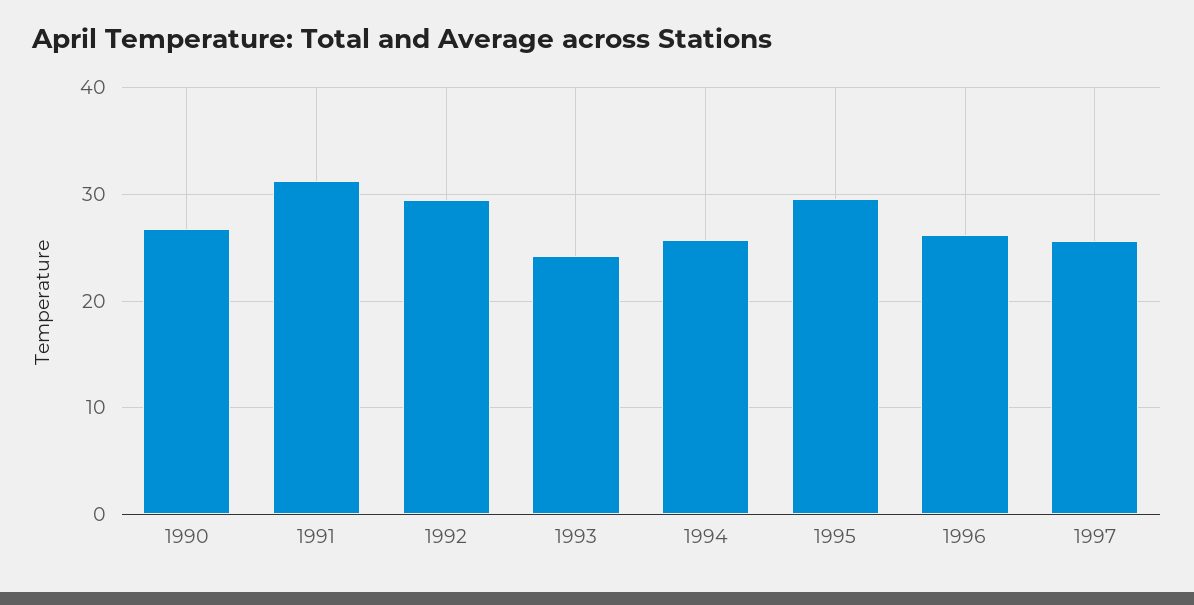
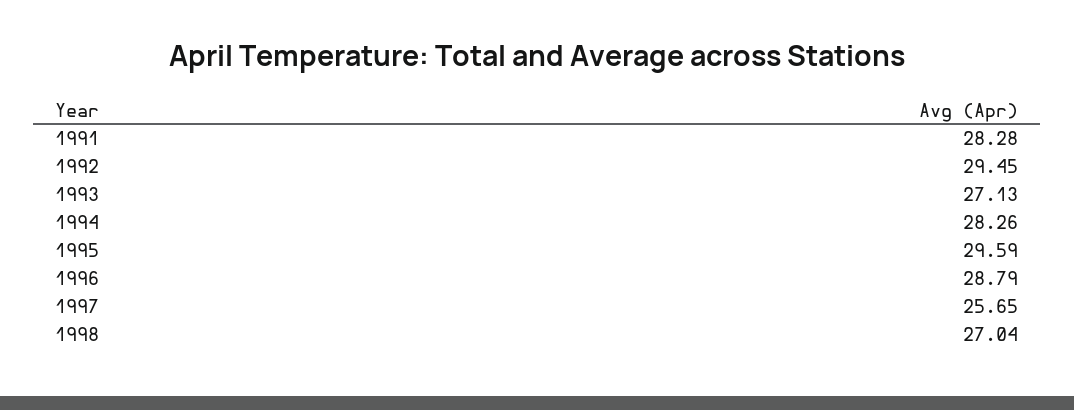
1990: 27 -> none
1991: 31 -> 28.28
1993: 24 -> 27.13
1994: 26 -> 28.26
1996: 26 -> 28.79
1998: none -> 27.04

